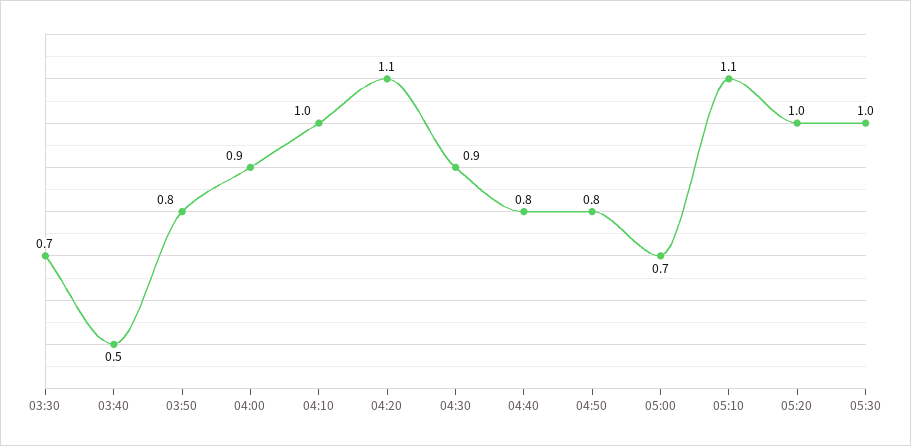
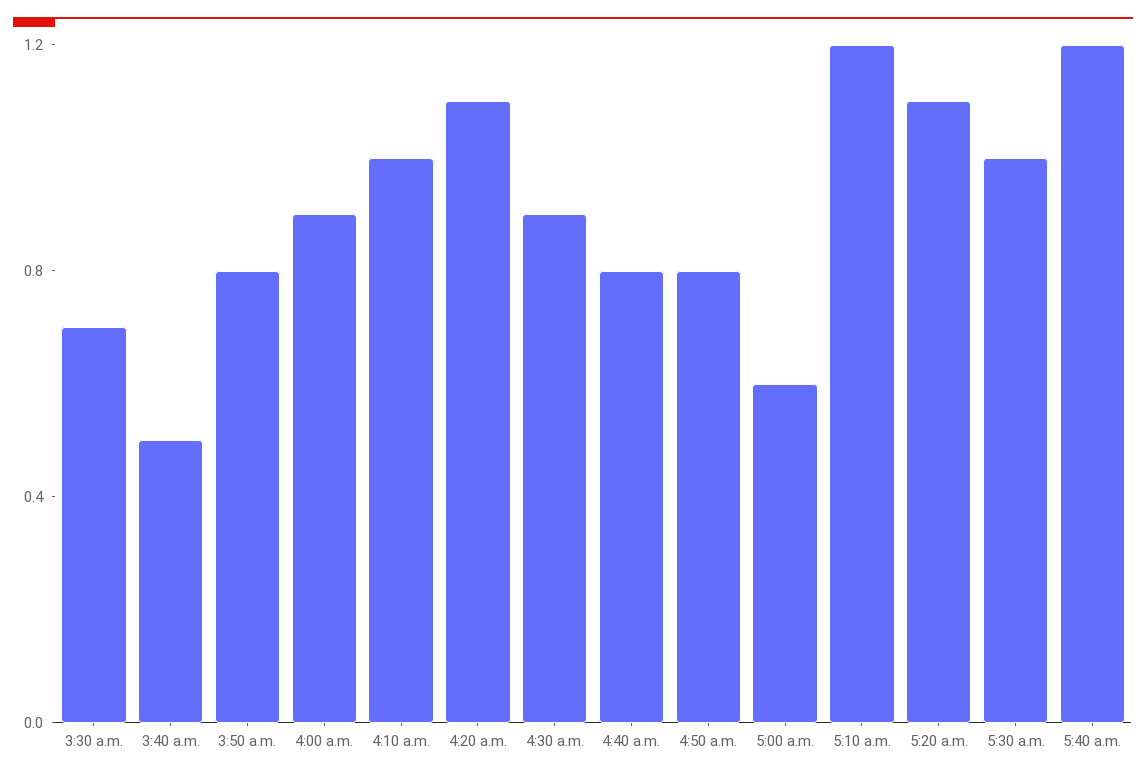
05:00: 0.7 -> 0.6
05:10: 1.1 -> 1.2
05:20: 1 -> 1.1
5:40 a.m.: none -> 1.2

